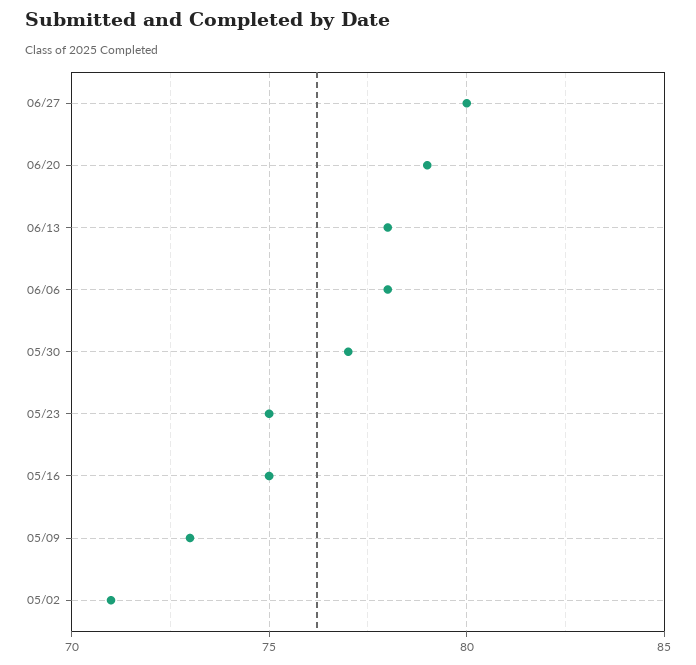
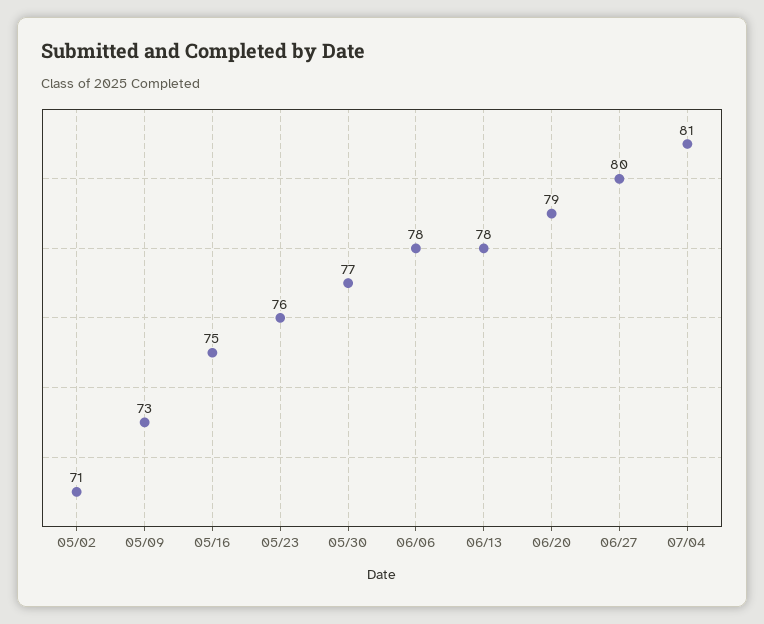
05/23: 75 -> 76
07/04: none -> 81

